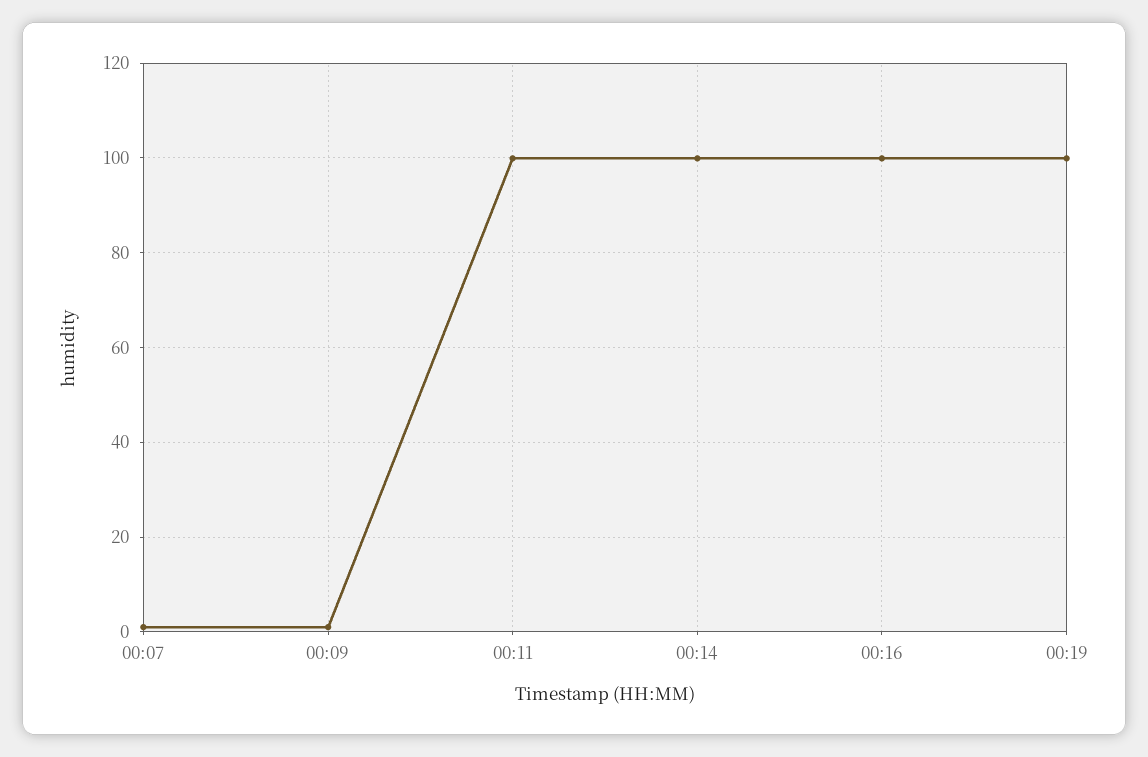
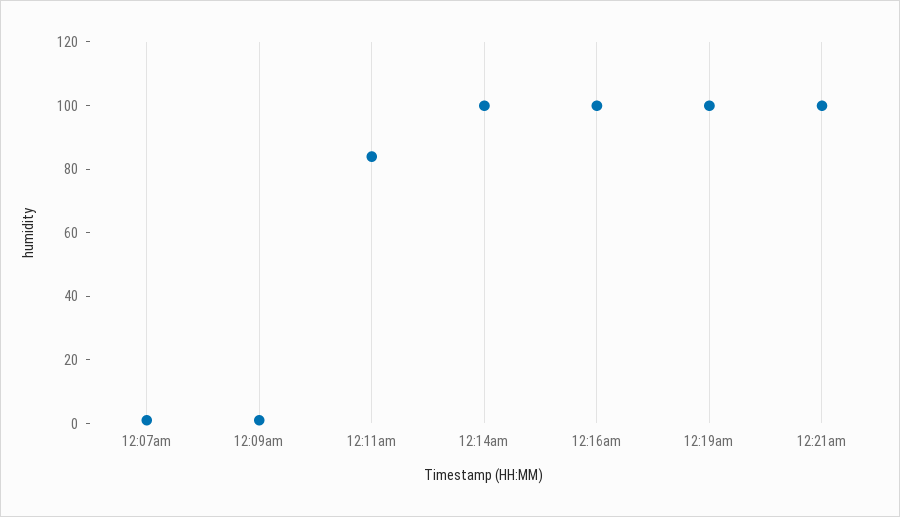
00:11: 100 -> 85
12:21am: none -> 100

